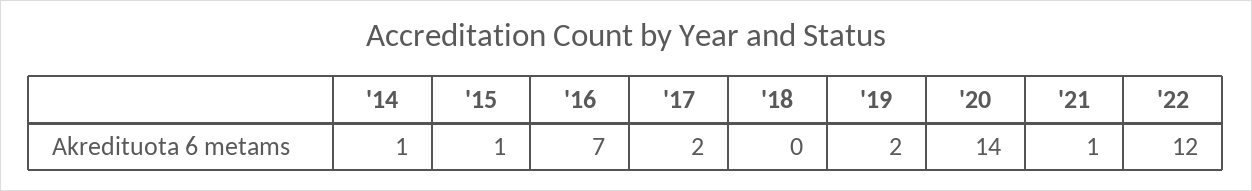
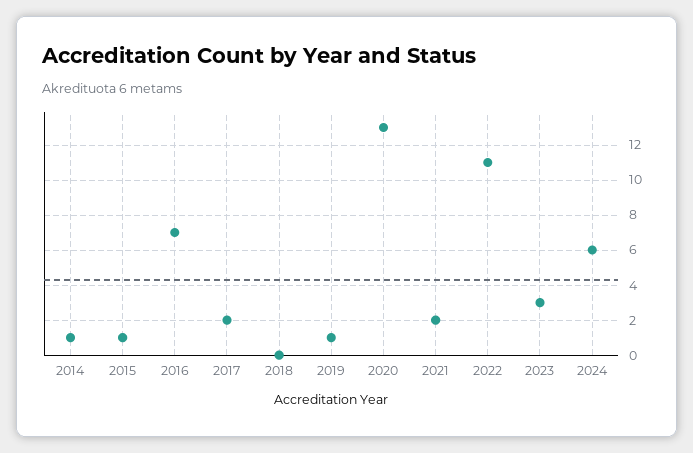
'19: 2 -> 1
'20: 14 -> 13
'21: 1 -> 2
'22: 12 -> 11
2023: none -> 3
2024: none -> 6

